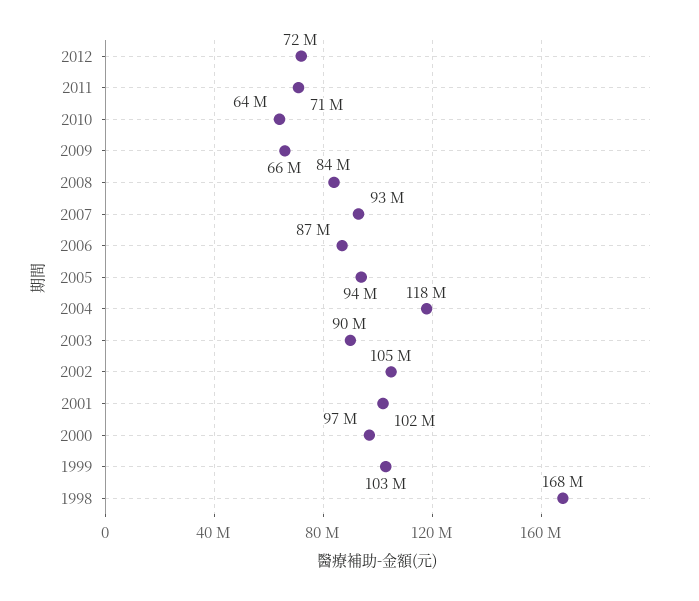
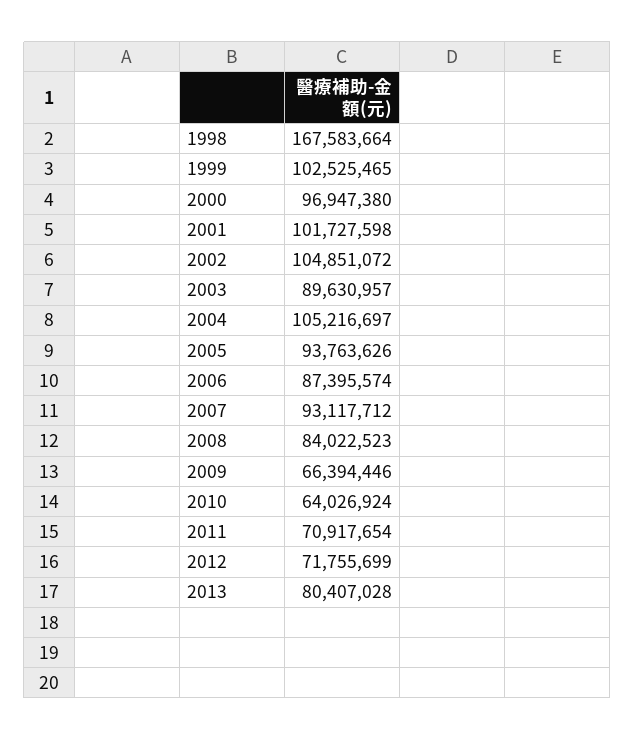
2004: 118000000 -> 105216697
2013: none -> 80407028

